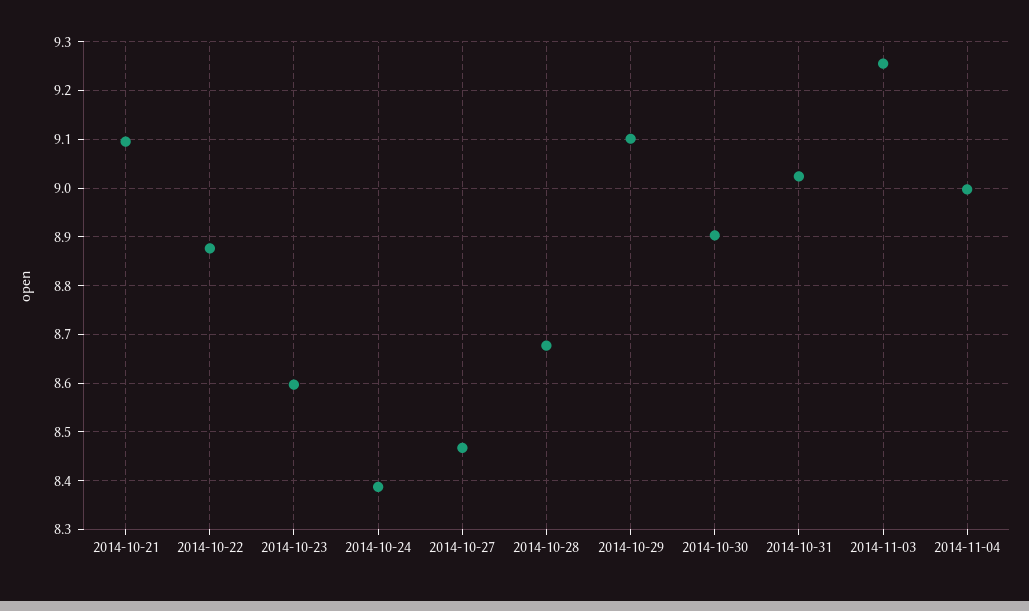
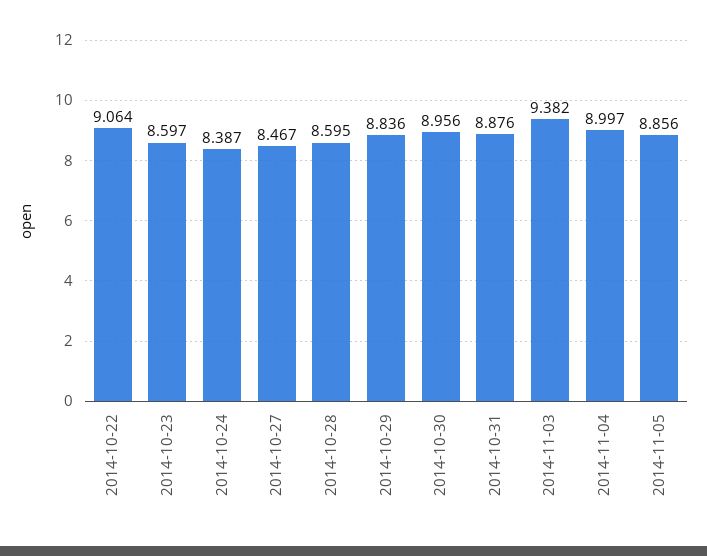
2014-10-21: 9.1 -> none
2014-10-22: 8.88 -> 9.064
2014-10-28: 8.68 -> 8.595
2014-10-29: 9.1 -> 8.836
2014-10-30: 8.9 -> 8.956
2014-10-31: 9.02 -> 8.876
2014-11-03: 9.26 -> 9.382
2014-11-05: none -> 8.856

